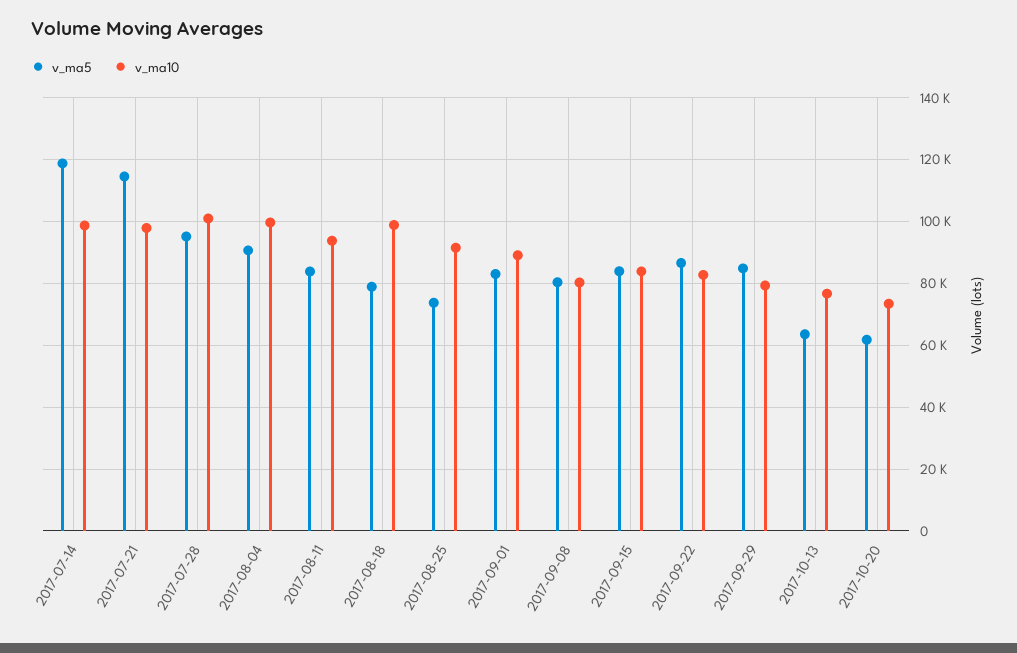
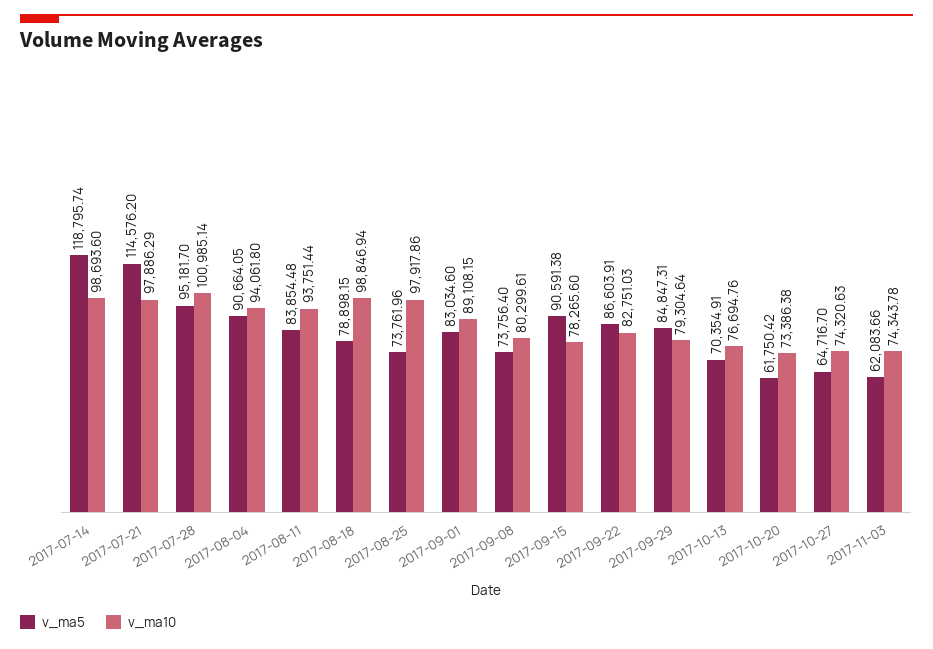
v_ma10, 2017-08-04: 100000 -> 94061.8
v_ma10, 2017-08-25: 92000 -> 97917.86
v_ma5, 2017-09-08: 80000 -> 73756.4
v_ma5, 2017-09-15: 84000 -> 90591.38
v_ma10, 2017-09-15: 84000 -> 78265.6
v_ma5, 2017-10-13: 64000 -> 70354.91
v_ma5, 2017-10-27: none -> 64716.7
v_ma10, 2017-10-27: none -> 74320.63
v_ma5, 2017-11-03: none -> 62083.66
v_ma10, 2017-11-03: none -> 74343.78

